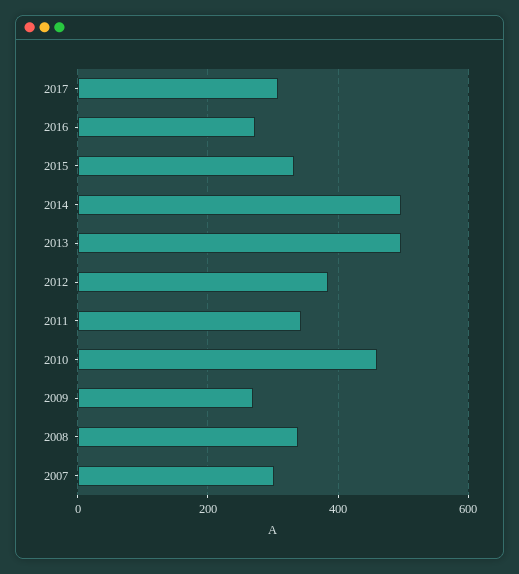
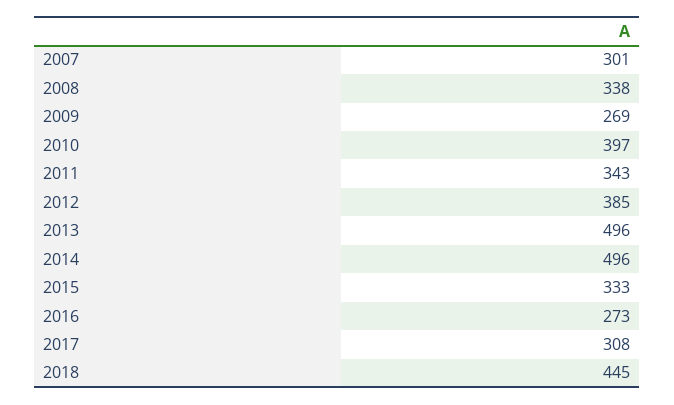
2010: 460 -> 397
2018: none -> 445

